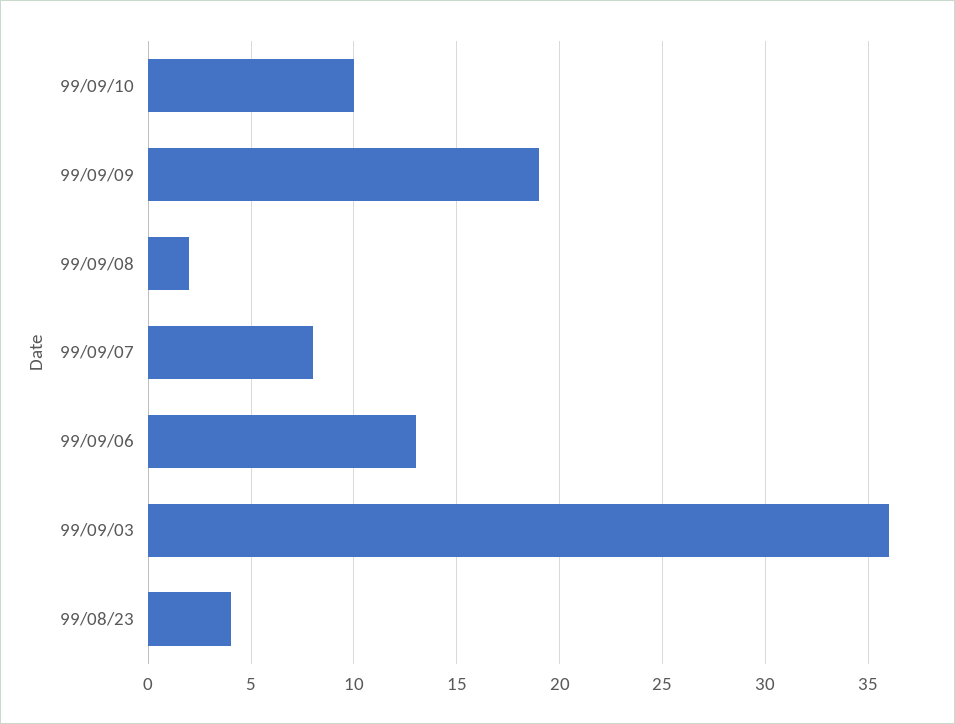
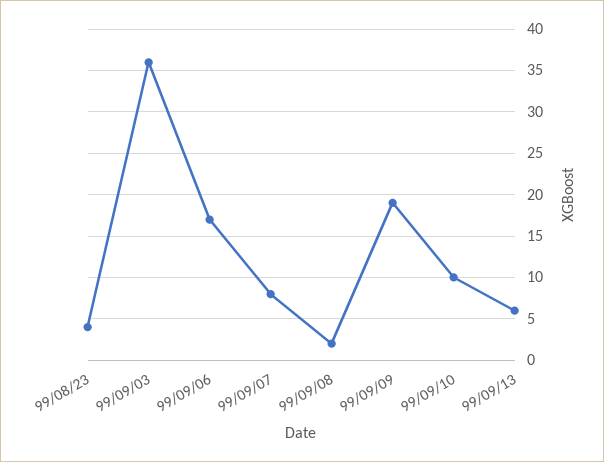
99/09/06: 13 -> 17
99/09/13: none -> 6

